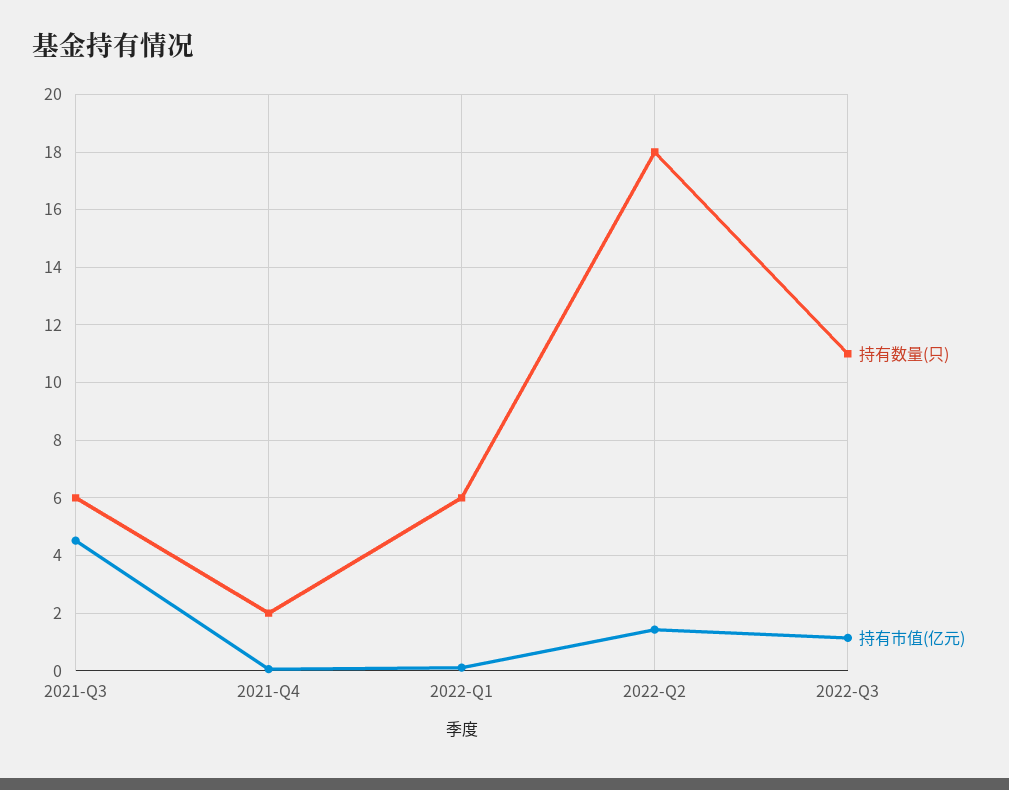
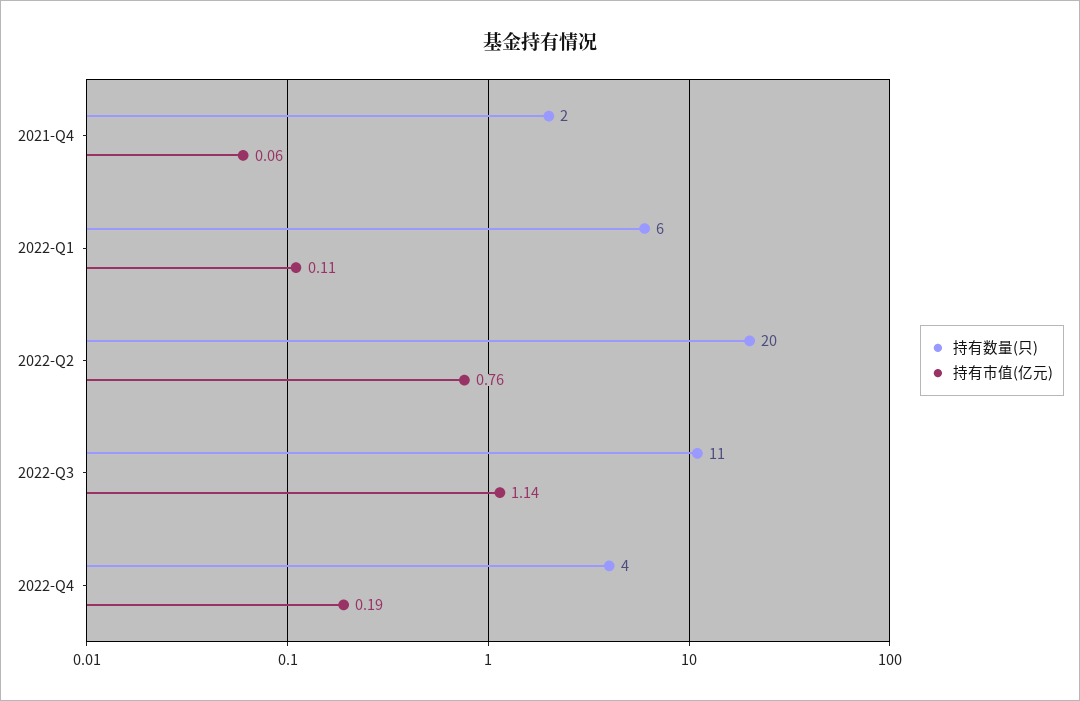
持有数量(只), 2021-Q3: 6 -> none
持有市值(亿元), 2021-Q3: 4.5 -> none
持有数量(只), 2022-Q2: 18 -> 20
持有市值(亿元), 2022-Q2: 1.5 -> 0.76
持有数量(只), 2022-Q4: none -> 4
持有市值(亿元), 2022-Q4: none -> 0.19

